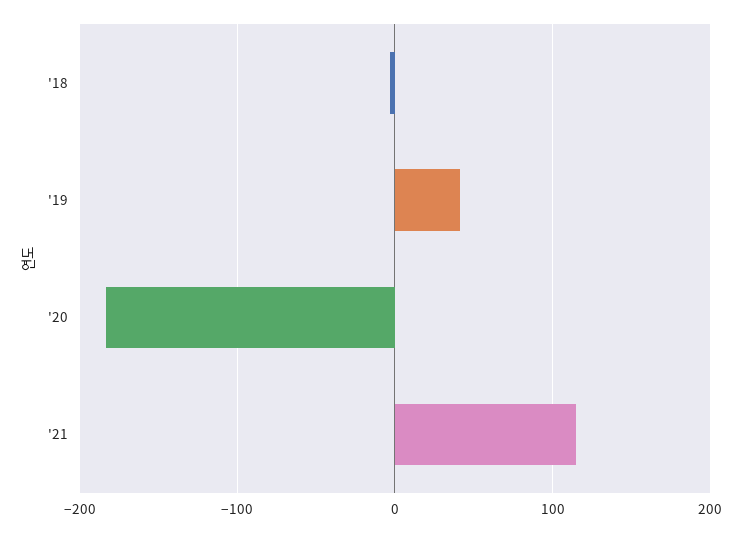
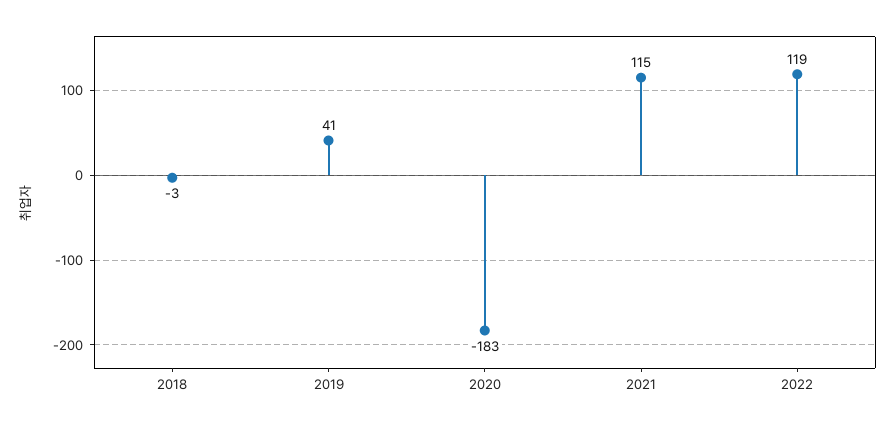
2022: none -> 119

